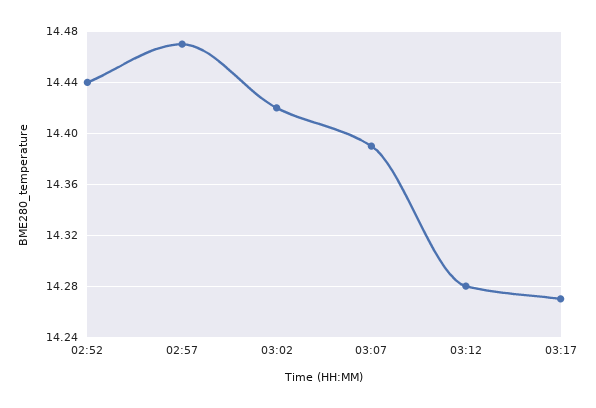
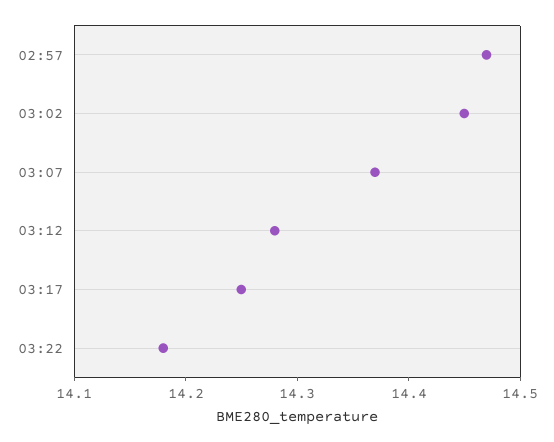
02:52: 14.44 -> none
03:02: 14.42 -> 14.45
03:07: 14.39 -> 14.37
03:17: 14.27 -> 14.25
03:22: none -> 14.18

